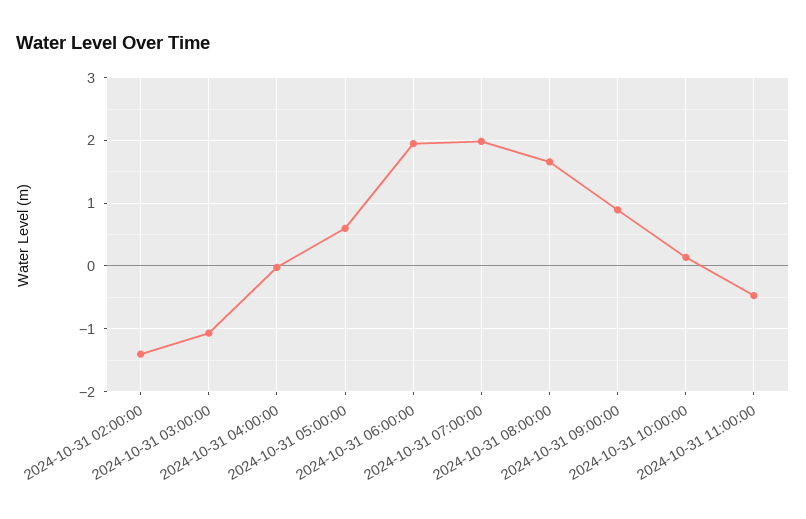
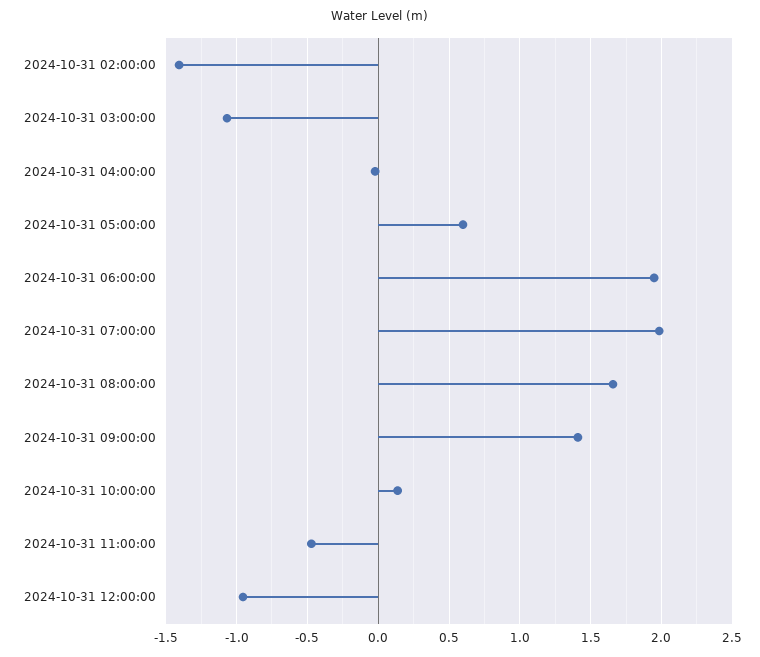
2024-10-31 09:00:00: 0.9 -> 1.4
2024-10-31 12:00:00: none -> -0.95

